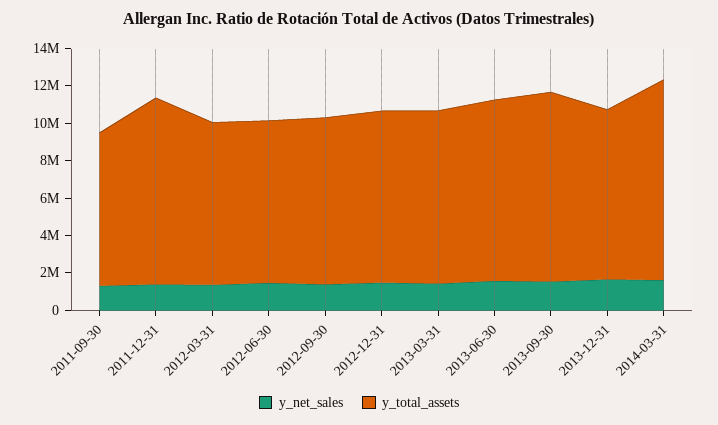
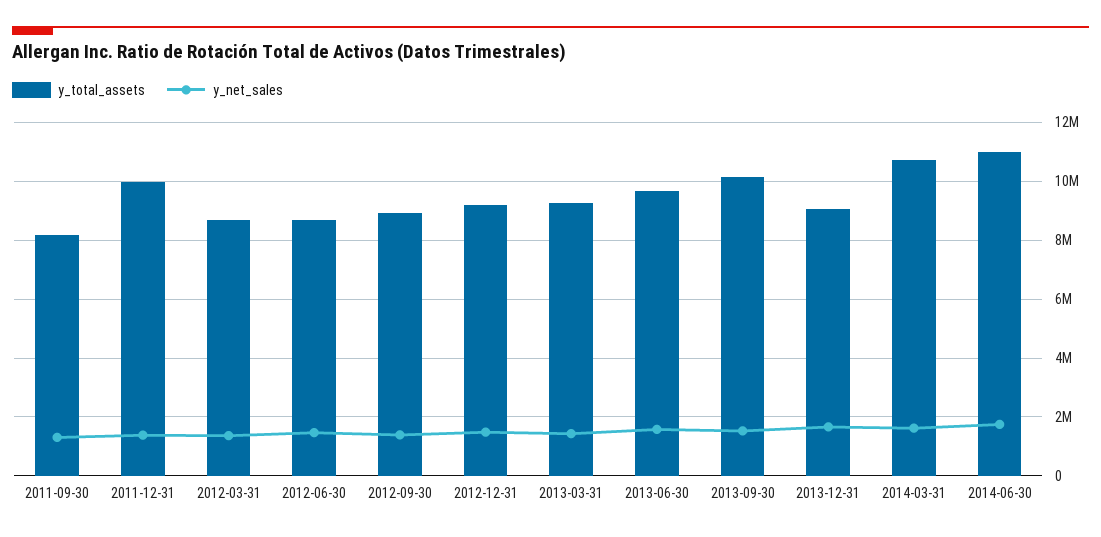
y_total_assets, 2014-06-30: none -> 11000000
y_net_sales, 2014-06-30: none -> 1750000

